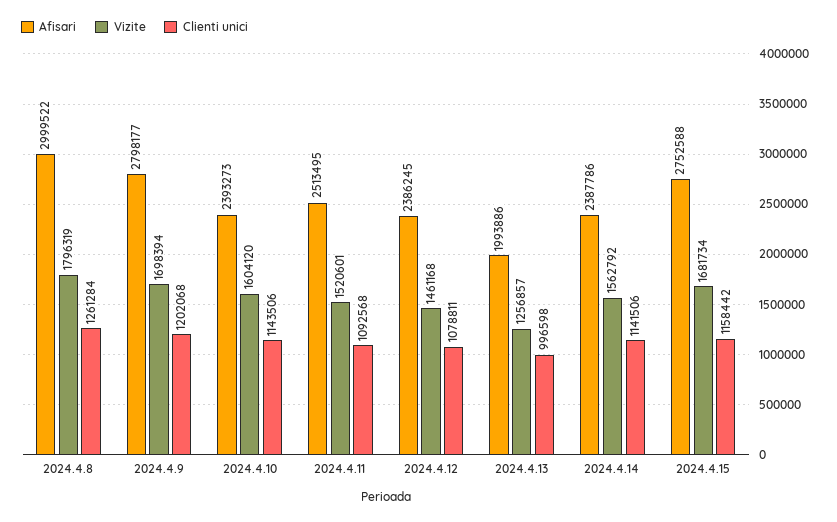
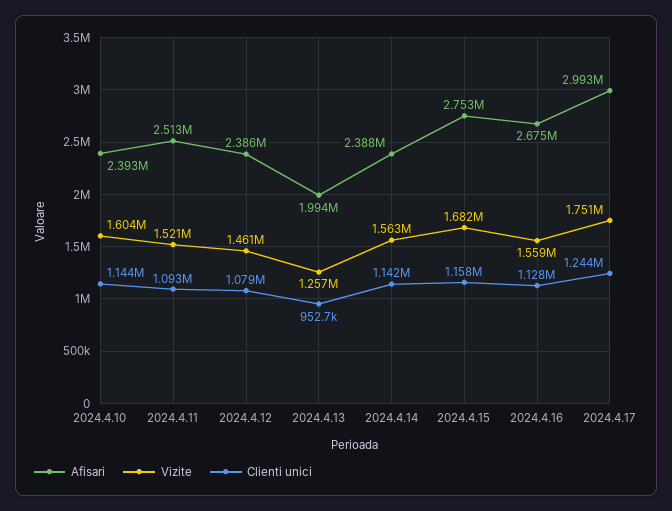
Afisari, 2024.4.8: 2999522 -> none
Vizite, 2024.4.8: 1796319 -> none
Clienti unici, 2024.4.8: 1261284 -> none
Afisari, 2024.4.9: 2798177 -> none
Vizite, 2024.4.9: 1698394 -> none
Clienti unici, 2024.4.9: 1202068 -> none
Clienti unici, 2024.4.13: 996598 -> 952700
Afisari, 2024.4.16: none -> 2675000
Vizite, 2024.4.16: none -> 1559000
Clienti unici, 2024.4.16: none -> 1128000
Afisari, 2024.4.17: none -> 2993000
Vizite, 2024.4.17: none -> 1751000
Clienti unici, 2024.4.17: none -> 1244000

